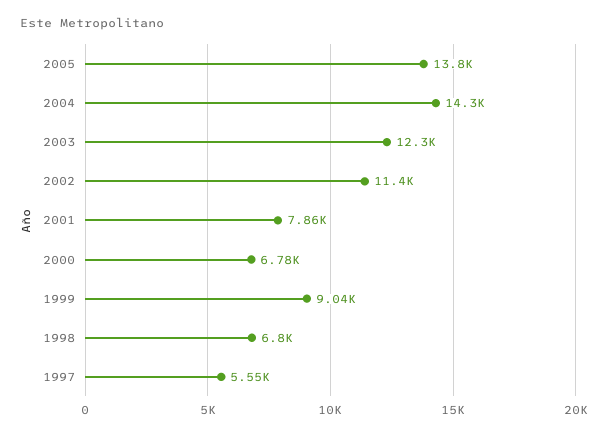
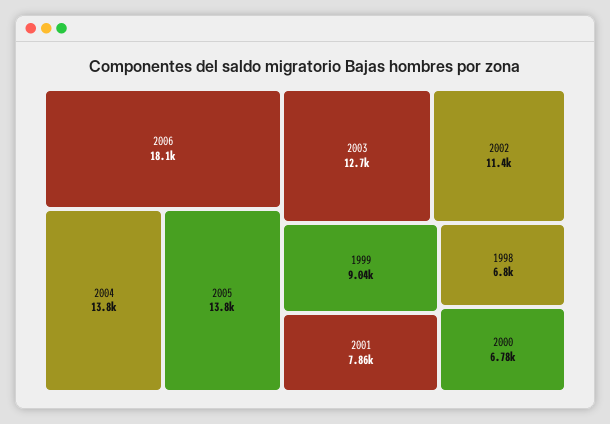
2004: 14300 -> 13800
2003: 12300 -> 12700
1997: 5550 -> none
2006: none -> 18100

